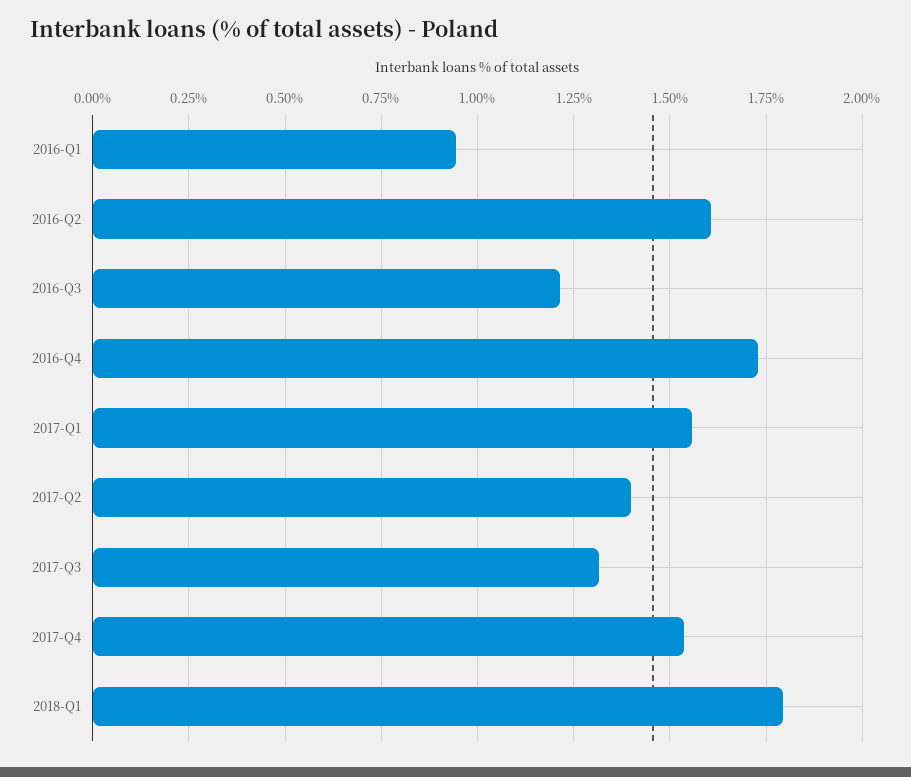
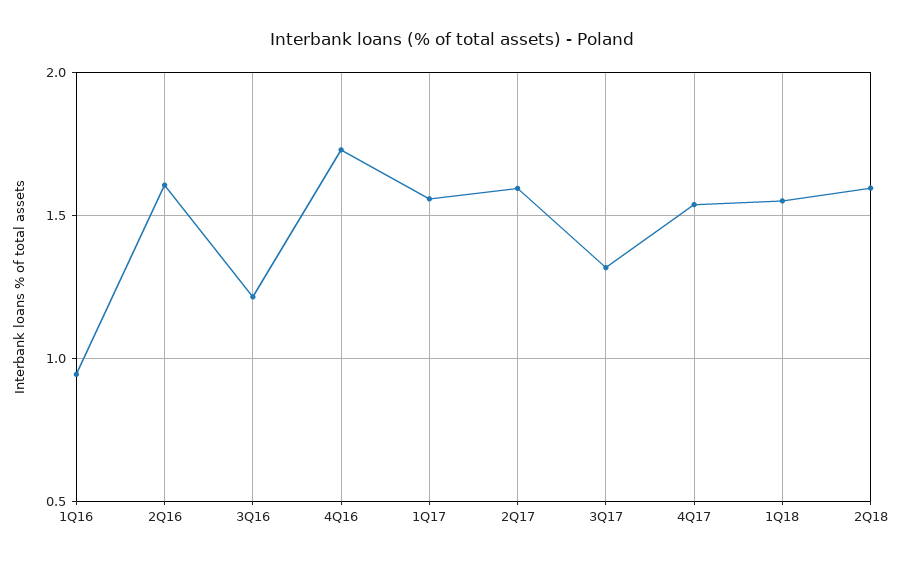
2017-Q2: 1.4 -> 1.6
2018-Q1: 1.8 -> 1.55
2Q18: none -> 1.6

